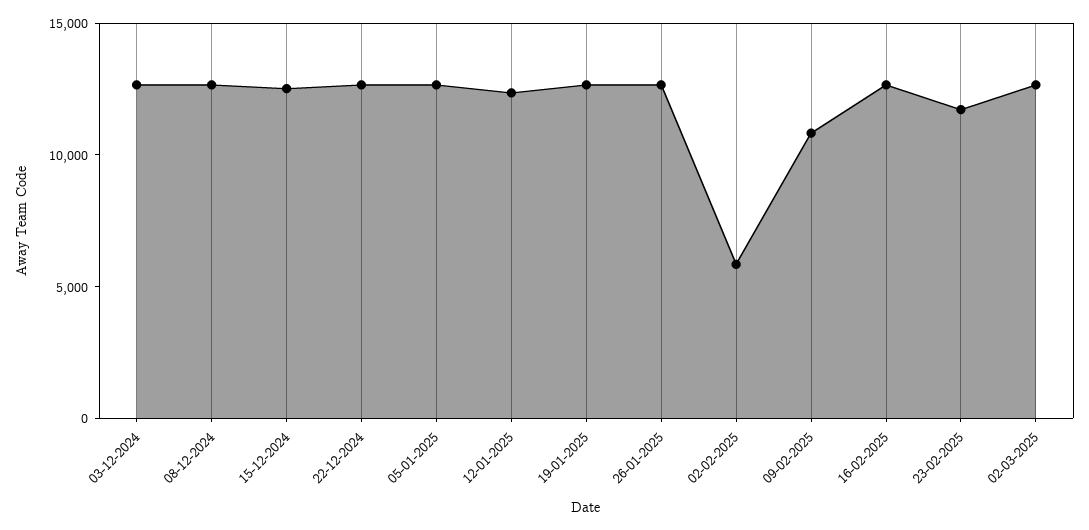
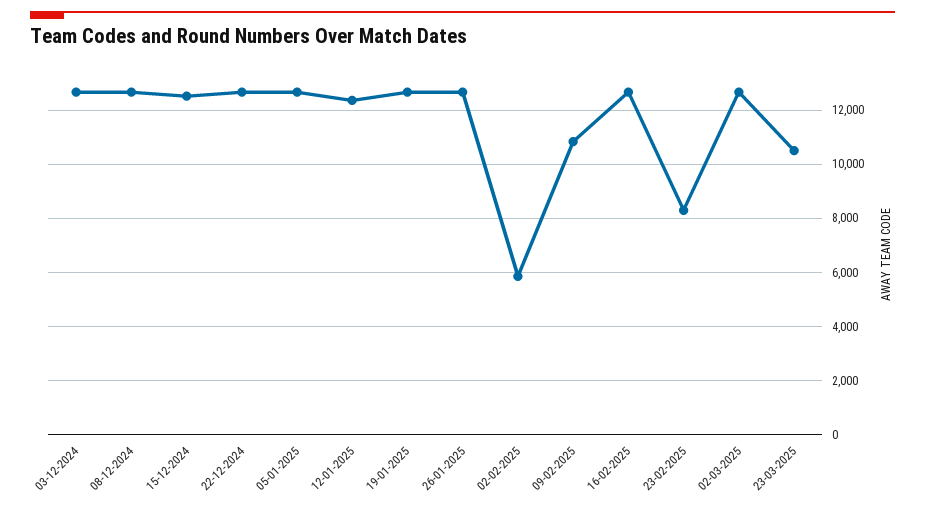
23-02-2025: 12000 -> 8250
23-03-2025: none -> 10500

